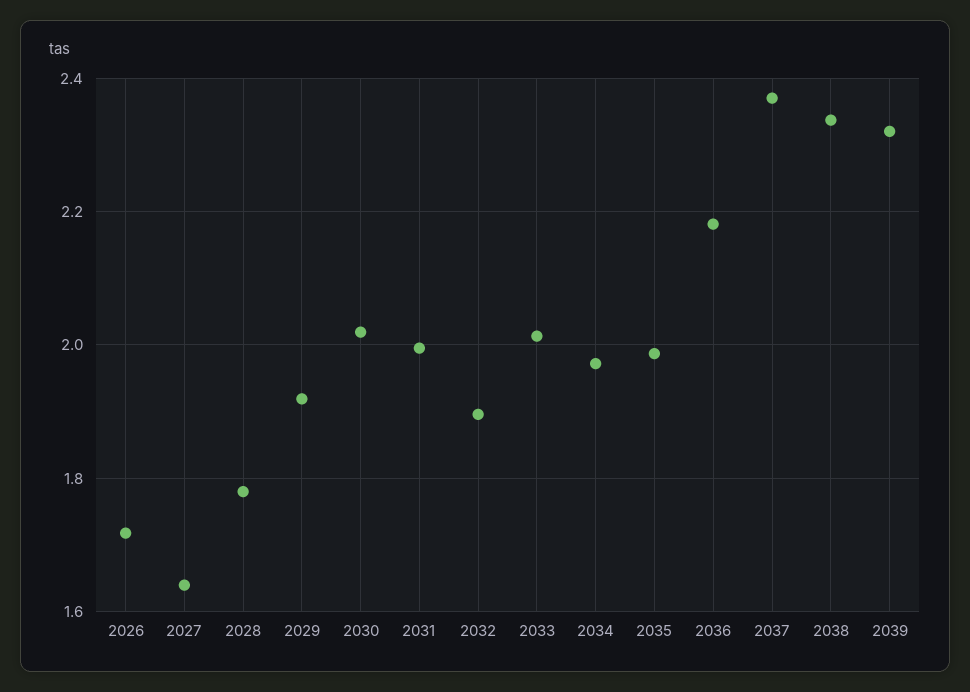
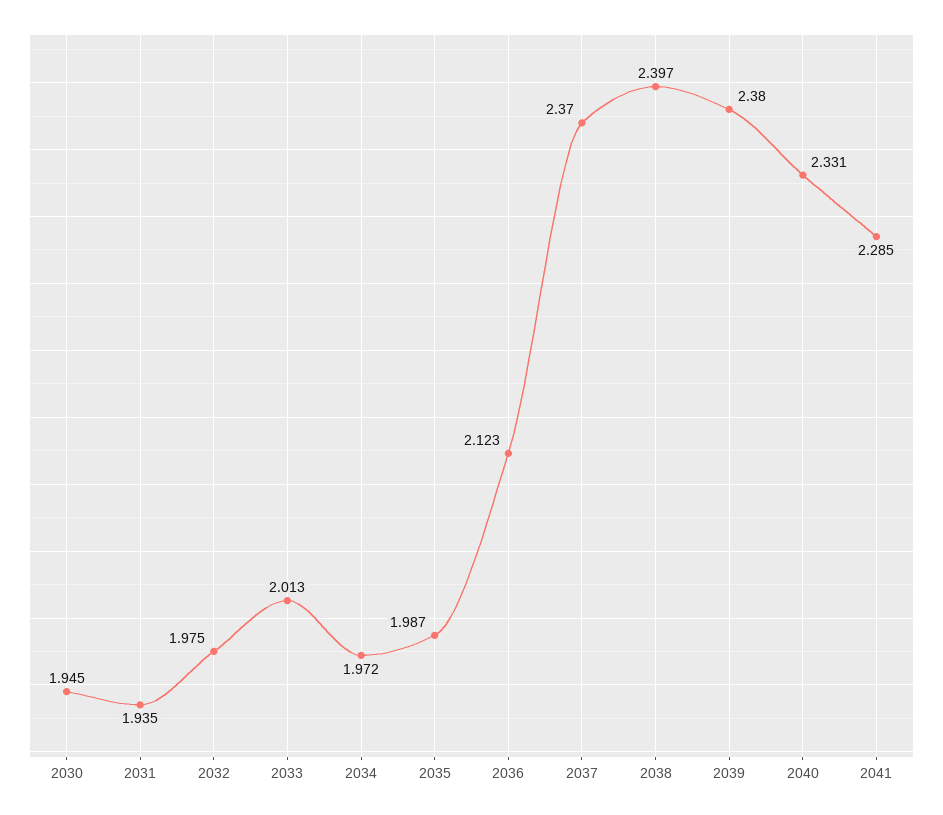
2026: 1.72 -> none
2027: 1.64 -> none
2028: 1.78 -> none
2029: 1.92 -> none
2030: 2.02 -> 1.945
2031: 2 -> 1.935
2032: 1.9 -> 1.975
2036: 2.18 -> 2.123
2038: 2.34 -> 2.397
2039: 2.32 -> 2.38
2040: none -> 2.331
2041: none -> 2.285

